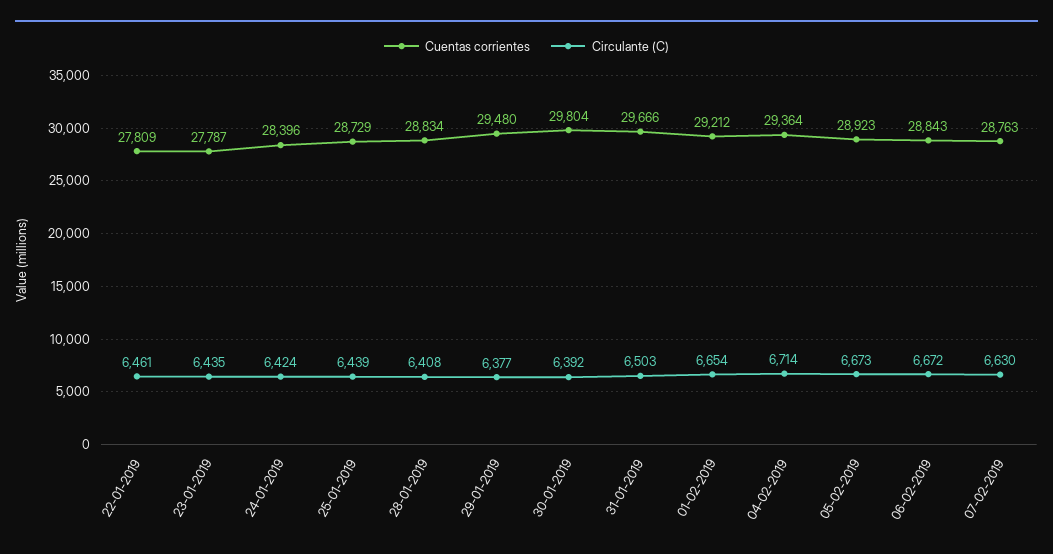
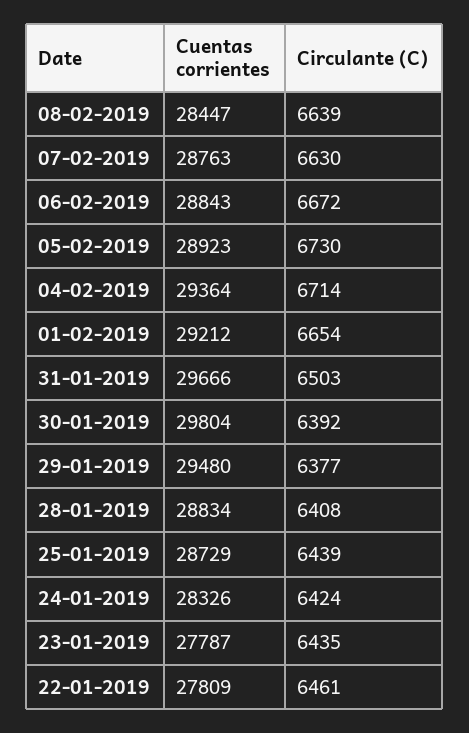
Cuentas corrientes, 24-01-2019: 28396 -> 28326
Circulante (C), 05-02-2019: 6673 -> 6730
Cuentas corrientes, 08-02-2019: none -> 28447
Circulante (C), 08-02-2019: none -> 6639

